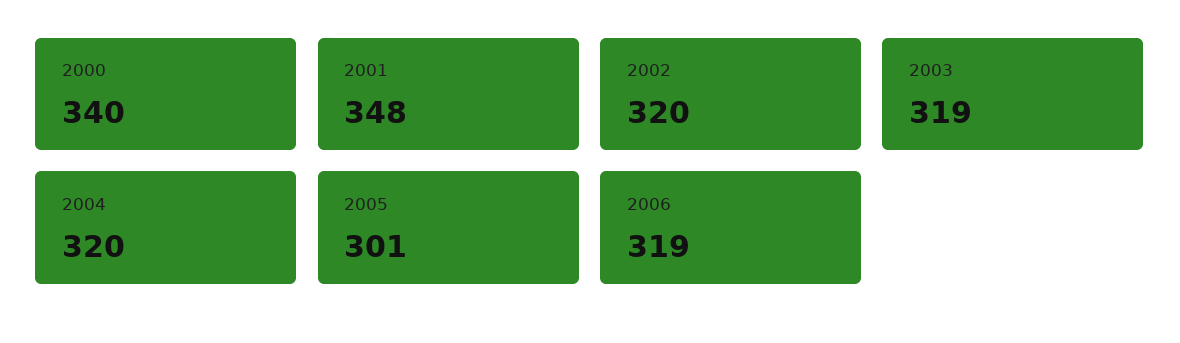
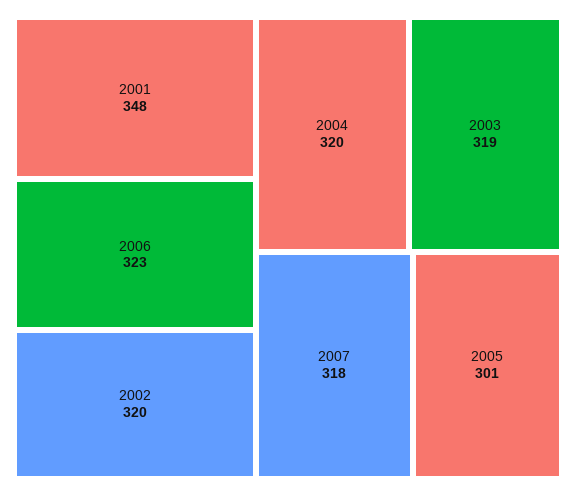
2000: 340 -> none
2006: 319 -> 323
2007: none -> 318

